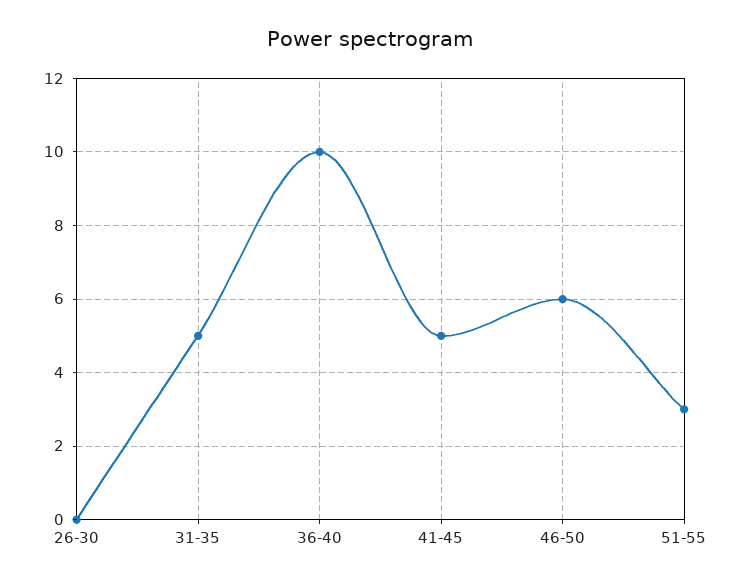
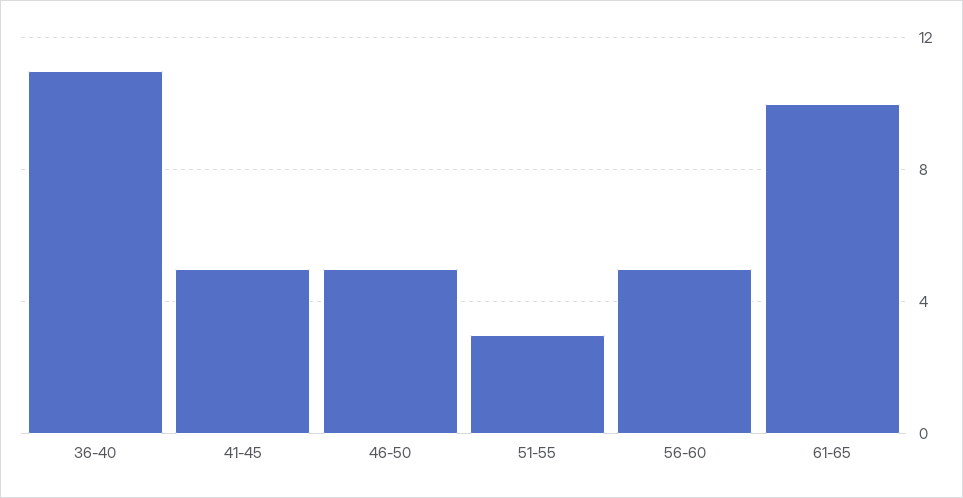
26-30: 0 -> none
31-35: 5 -> none
36-40: 10 -> 11
46-50: 6 -> 5
56-60: none -> 5
61-65: none -> 10

